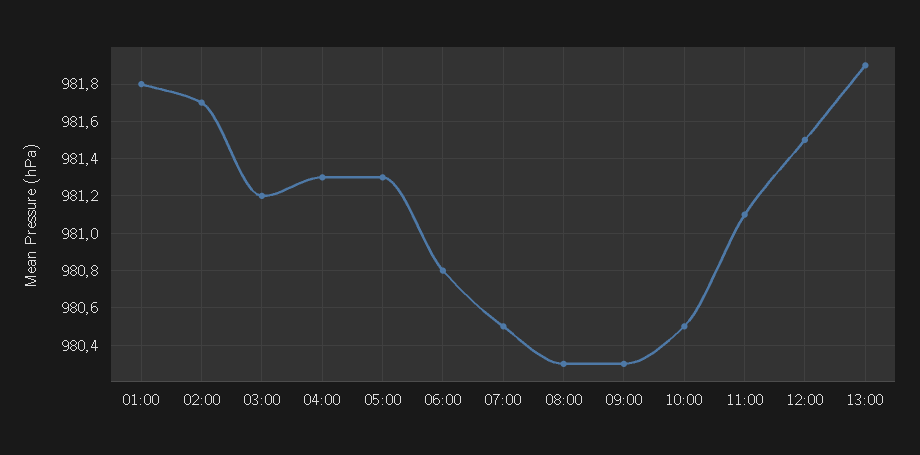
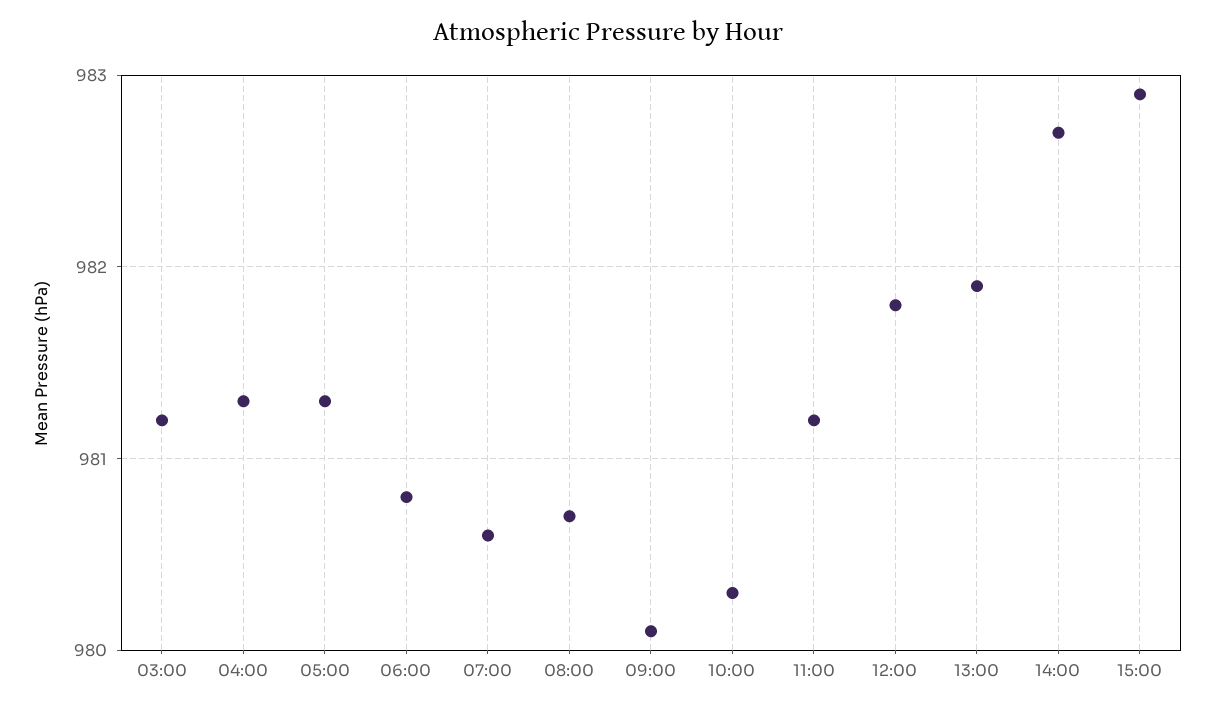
01:00: 981.8 -> none
02:00: 981.7 -> none
07:00: 980.5 -> 980.6
08:00: 980.3 -> 980.7
09:00: 980.3 -> 980.1
10:00: 980.5 -> 980.3
11:00: 981.1 -> 981.2
12:00: 981.5 -> 981.8
14:00: none -> 982.7
15:00: none -> 982.9

